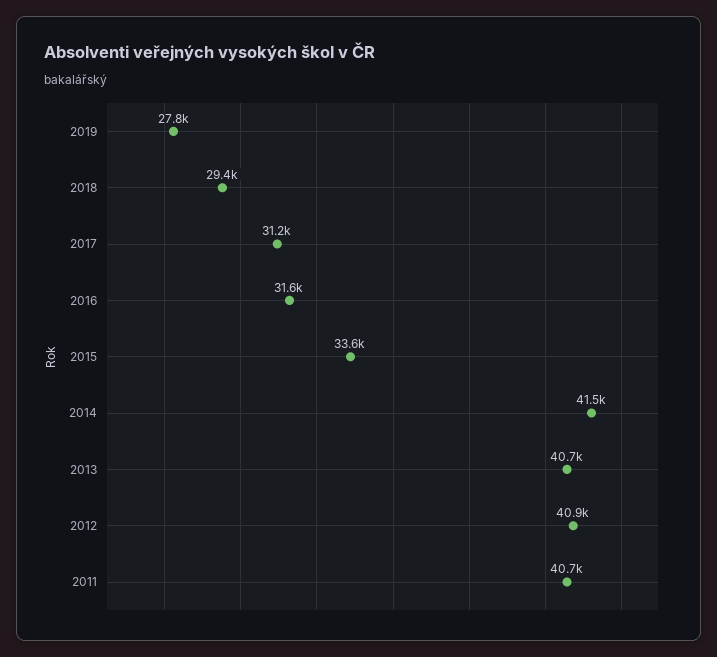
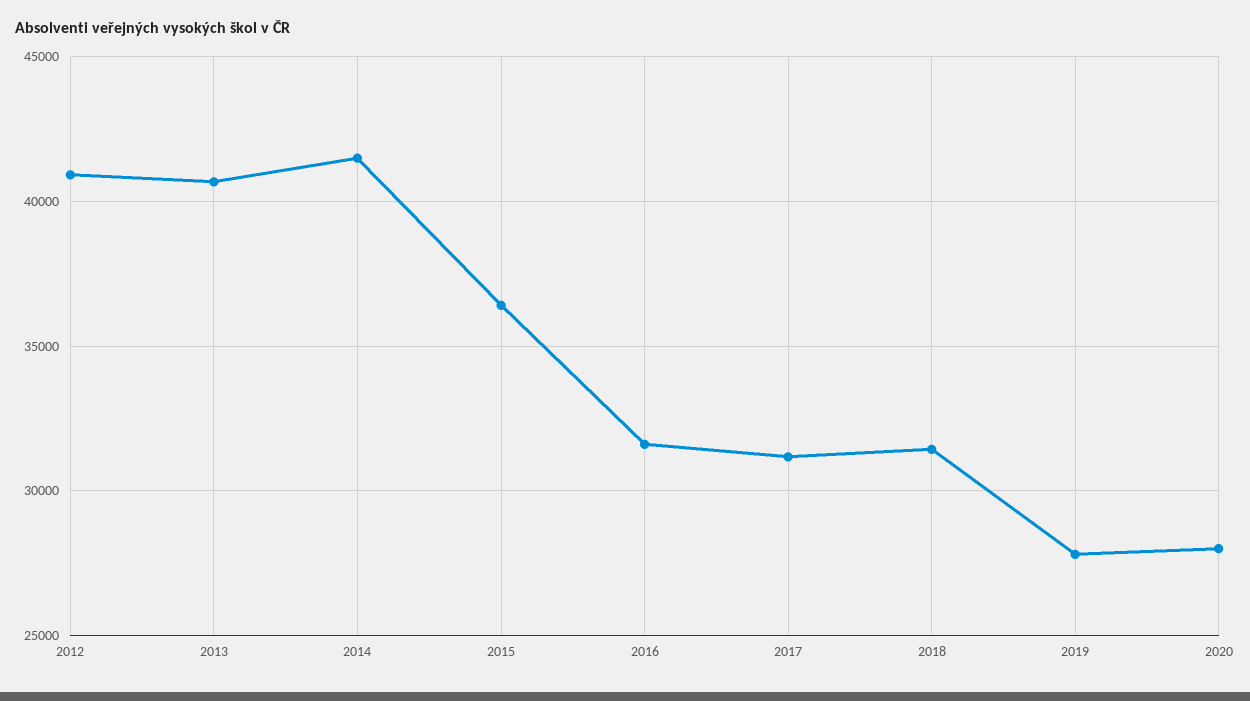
2018: 29400 -> 31500
2015: 33600 -> 36500
2011: 40700 -> none
2020: none -> 28000

